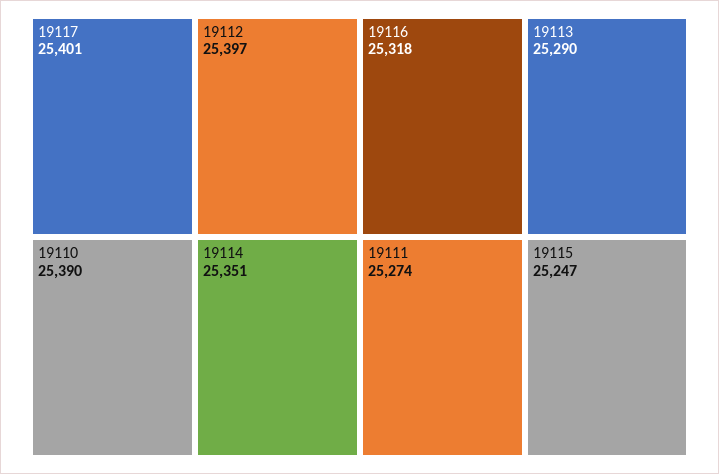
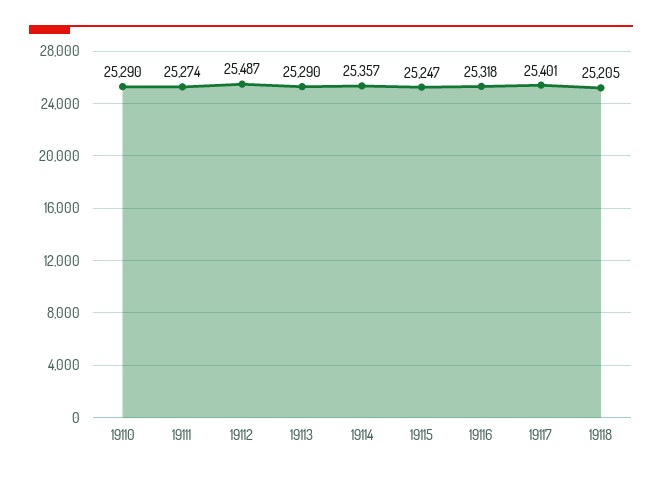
19112: 25397 -> 25487
19110: 25390 -> 25290
19114: 25351 -> 25357
19118: none -> 25205

